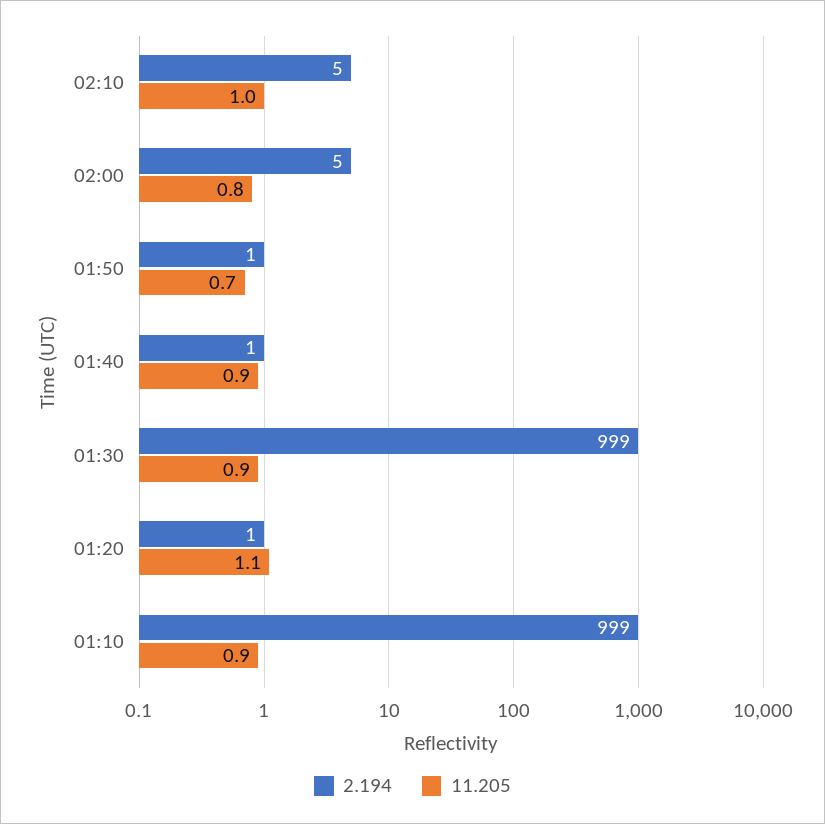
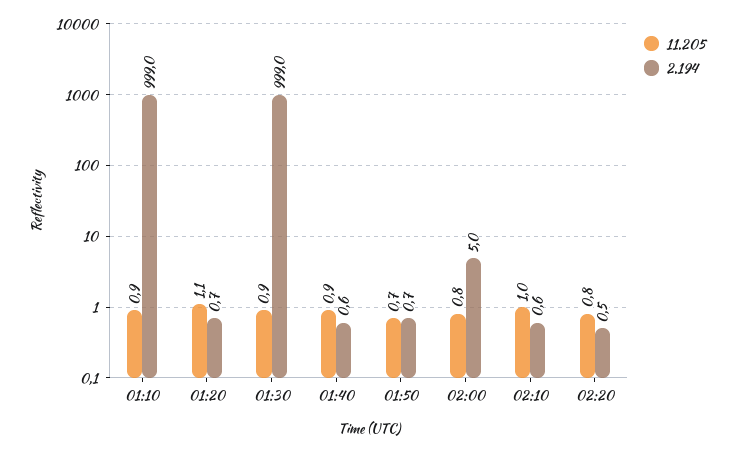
2.194, 02:10: 5 -> 0.6
11.205, 02:20: none -> 0.8
2.194, 02:20: none -> 0.5

